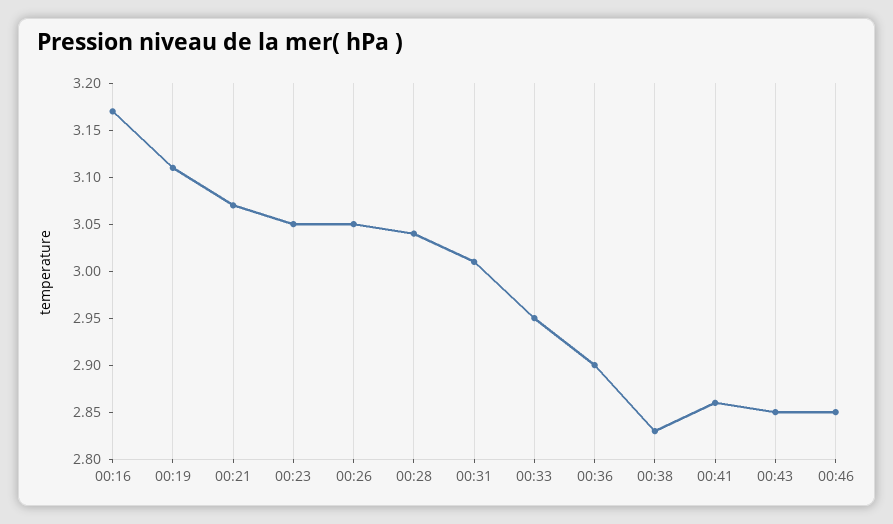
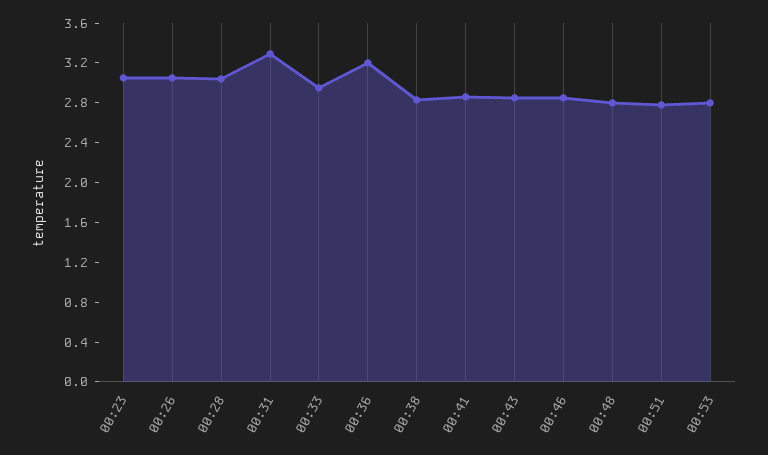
00:16: 3.17 -> none
00:19: 3.11 -> none
00:21: 3.07 -> none
00:31: 3.01 -> 3.3
00:36: 2.9 -> 3.2
00:48: none -> 2.8
00:51: none -> 2.8
00:53: none -> 2.8

